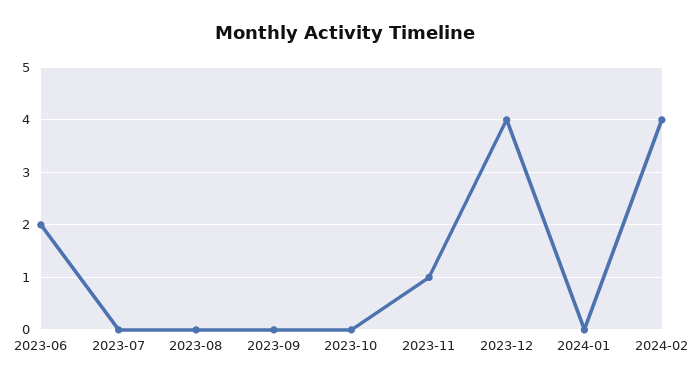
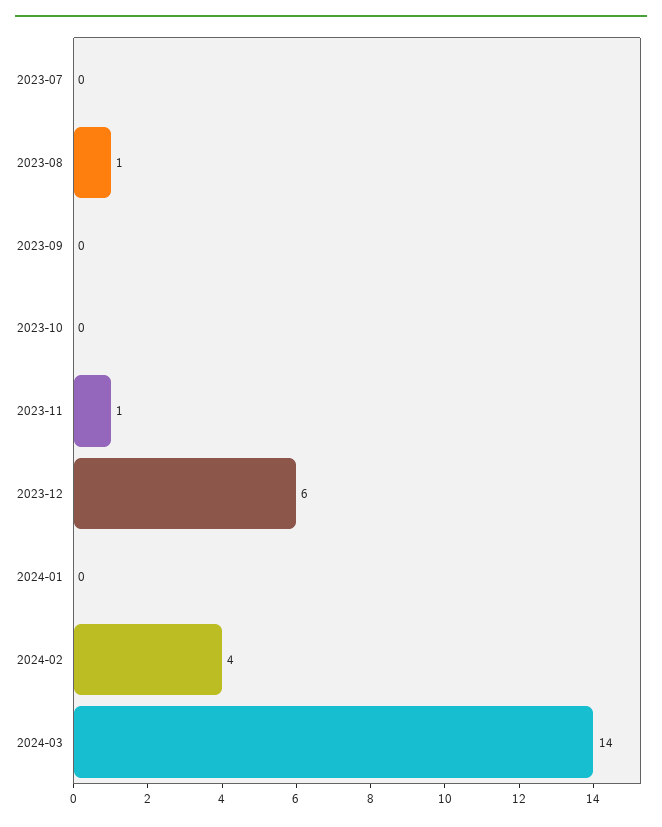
2023-06: 2 -> none
2023-08: 0 -> 1
2023-12: 4 -> 6
2024-03: none -> 14

